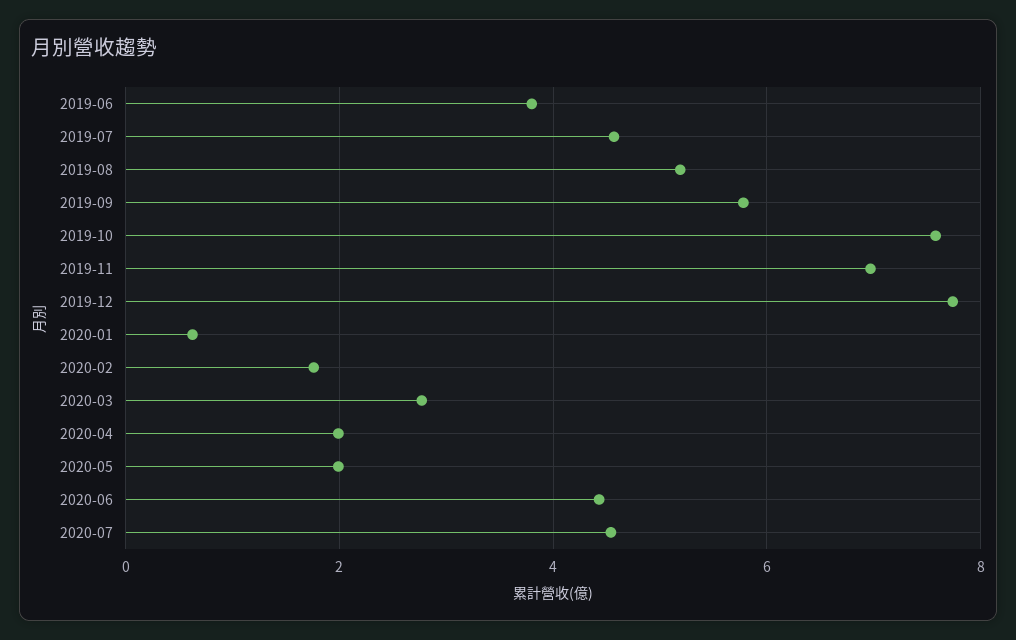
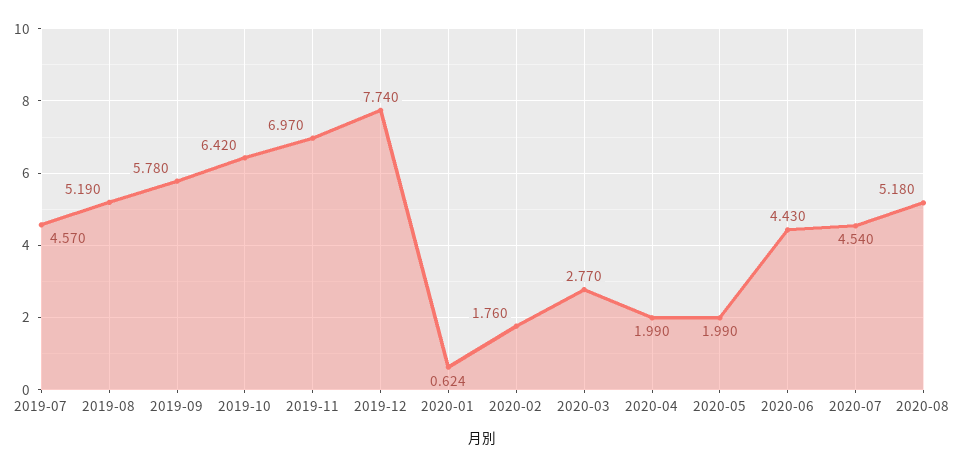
2019-06: 3.8 -> none
2019-10: 7.6 -> 6.42
2020-08: none -> 5.18

